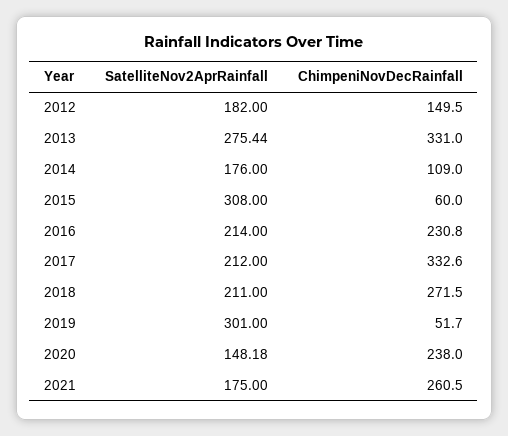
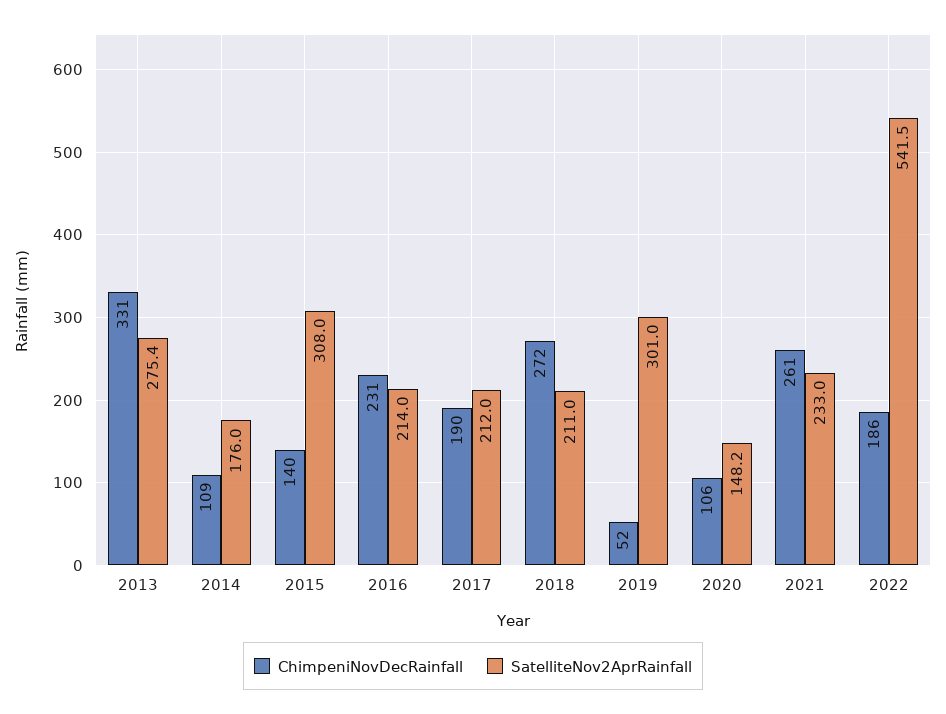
SatelliteNov2AprRainfall, 2012: 182 -> none
ChimpeniNovDecRainfall, 2012: 149.5 -> none
ChimpeniNovDecRainfall, 2015: 60 -> 140
ChimpeniNovDecRainfall, 2017: 332.6 -> 190
ChimpeniNovDecRainfall, 2020: 238 -> 106
SatelliteNov2AprRainfall, 2021: 175 -> 233
ChimpeniNovDecRainfall, 2022: none -> 186
SatelliteNov2AprRainfall, 2022: none -> 541.5

